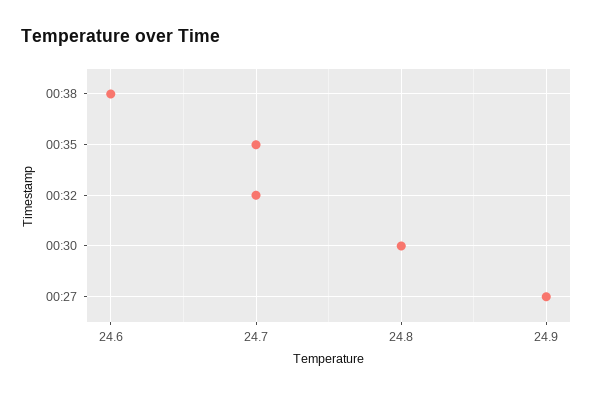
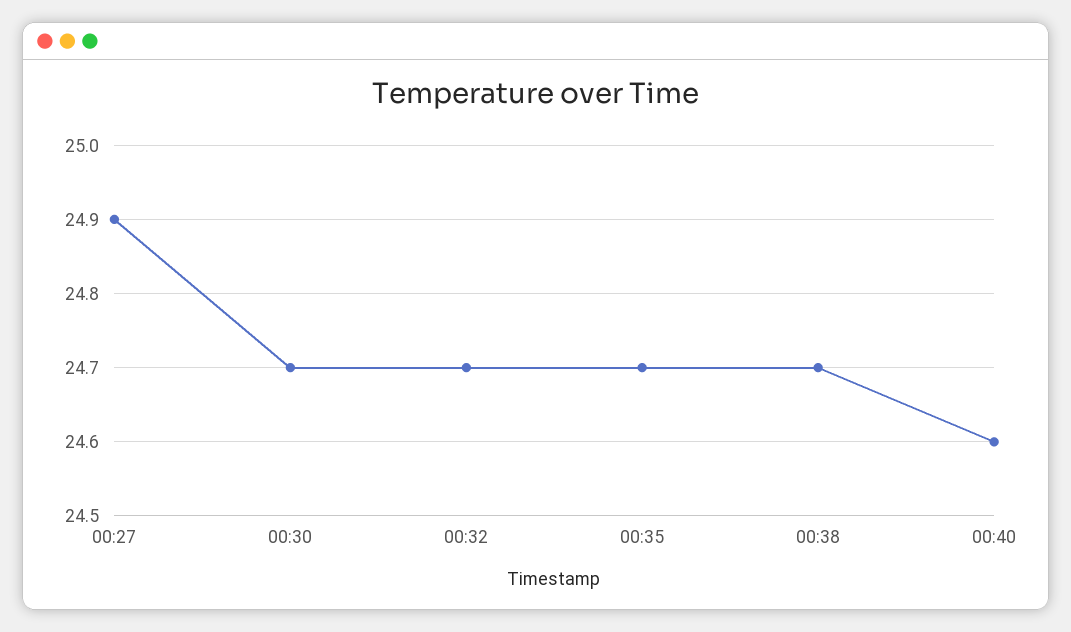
00:38: 24.6 -> 24.7
00:30: 24.8 -> 24.7
00:40: none -> 24.6

